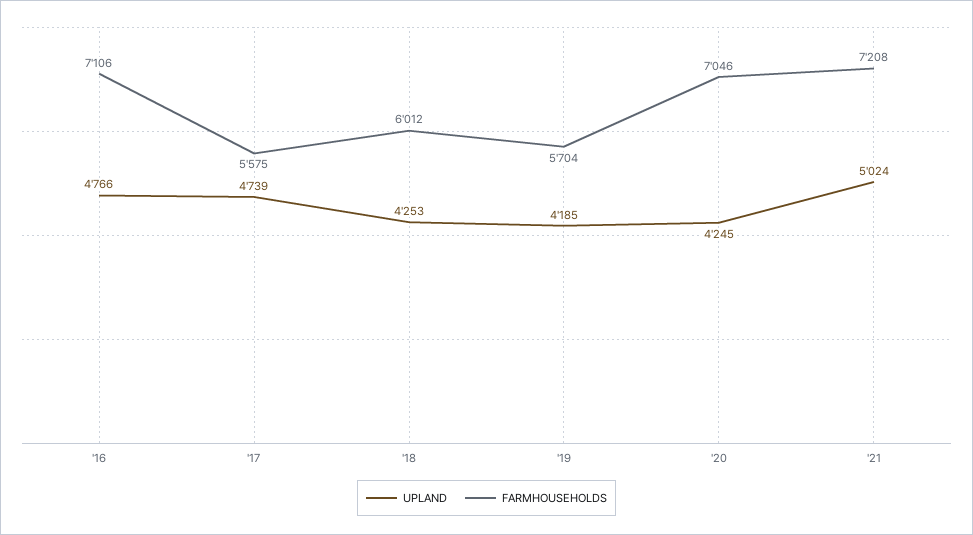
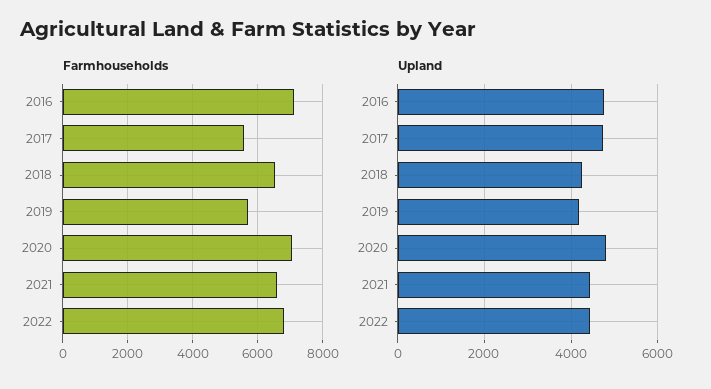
FARMHOUSEHOLDS, '18: 6012 -> 6600
UPLAND, '20: 4245 -> 4800
UPLAND, '21: 5024 -> 4400
FARMHOUSEHOLDS, '21: 7208 -> 6600
FARMHOUSEHOLDS, 2022: none -> 6800
UPLAND, 2022: none -> 4400

